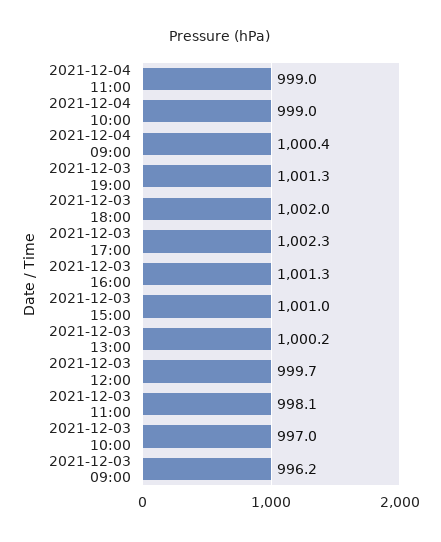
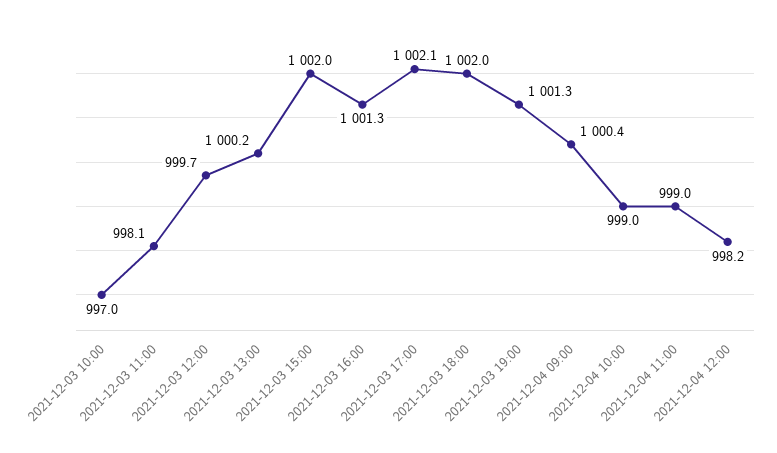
2021-12-03 17:00: 1002.3 -> 1002.1
2021-12-03 15:00: 1001 -> 1002
2021-12-03 09:00: 996.2 -> none
2021-12-04 12:00: none -> 998.2

